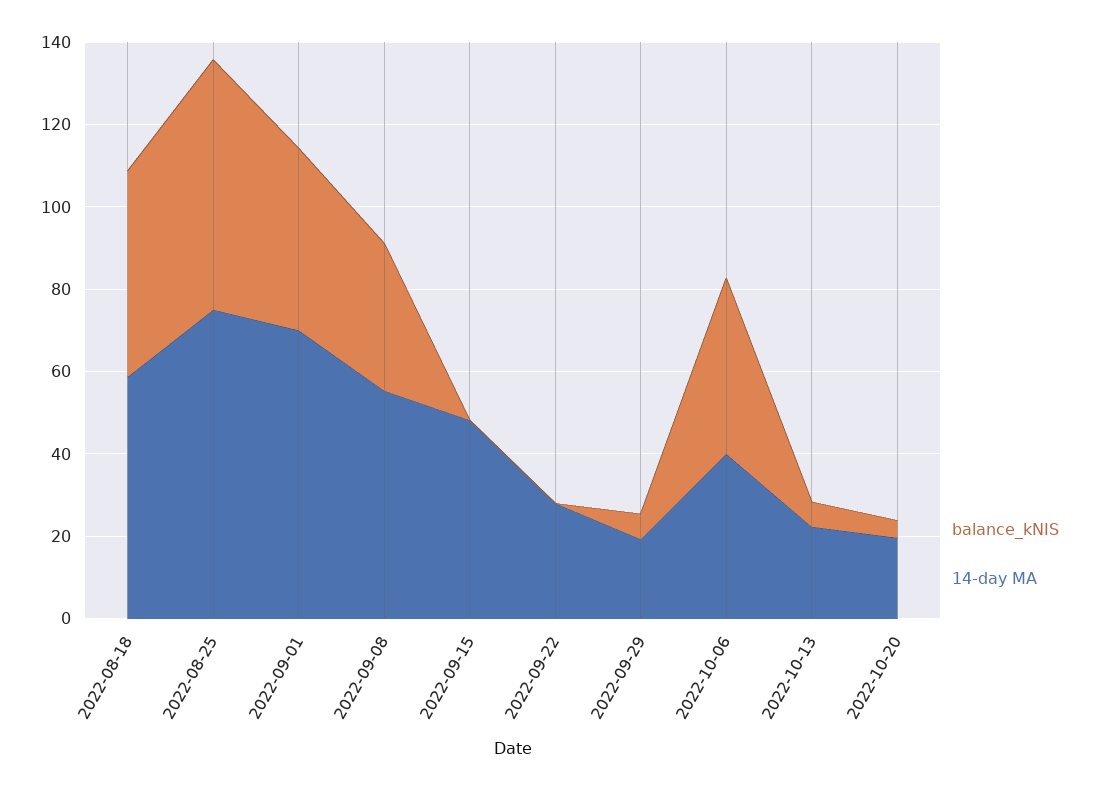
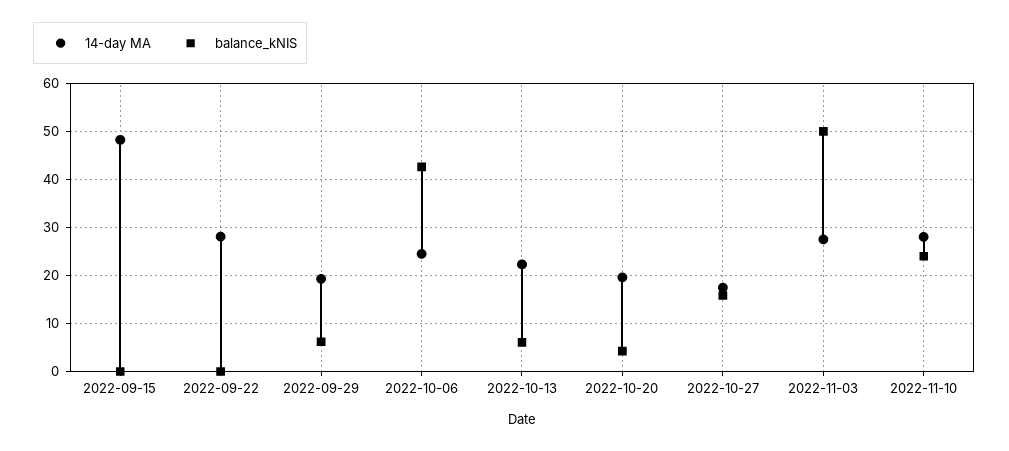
balance_kNIS, 2022-08-18: 50 -> none
14-day MA, 2022-08-18: 60 -> none
balance_kNIS, 2022-08-25: 60 -> none
14-day MA, 2022-08-25: 75 -> none
balance_kNIS, 2022-09-01: 45 -> none
14-day MA, 2022-09-01: 70 -> none
balance_kNIS, 2022-09-08: 35 -> none
14-day MA, 2022-09-08: 55 -> none
14-day MA, 2022-10-06: 40 -> 24
14-day MA, 2022-10-27: none -> 18
balance_kNIS, 2022-10-27: none -> 16
14-day MA, 2022-11-03: none -> 28
balance_kNIS, 2022-11-03: none -> 50
14-day MA, 2022-11-10: none -> 28
balance_kNIS, 2022-11-10: none -> 24

